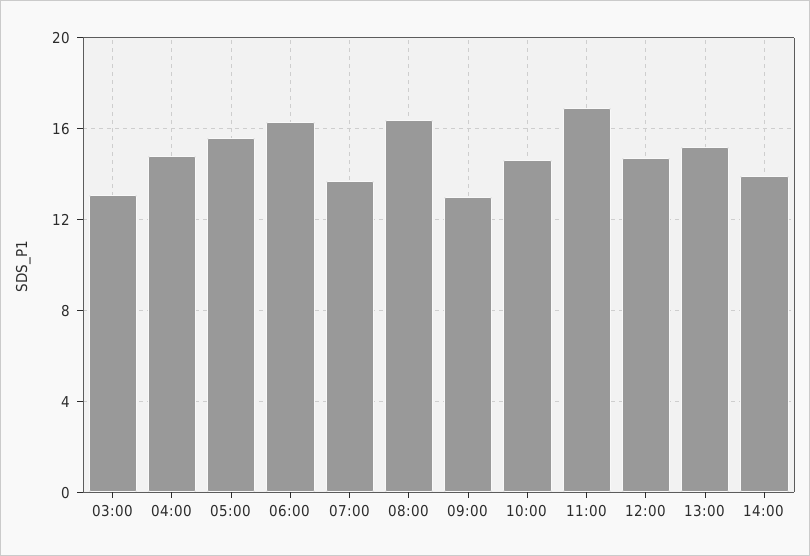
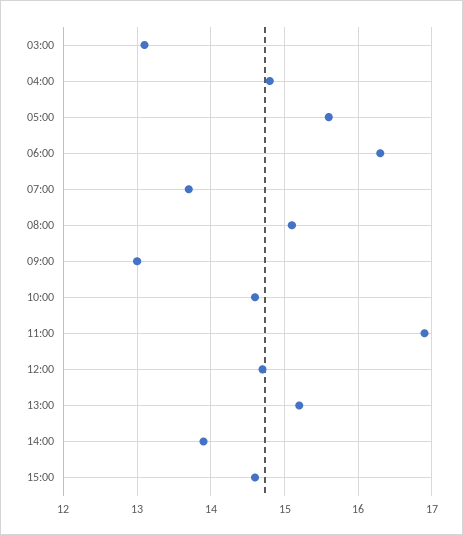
08:00: 16.5 -> 15.1
15:00: none -> 14.6

